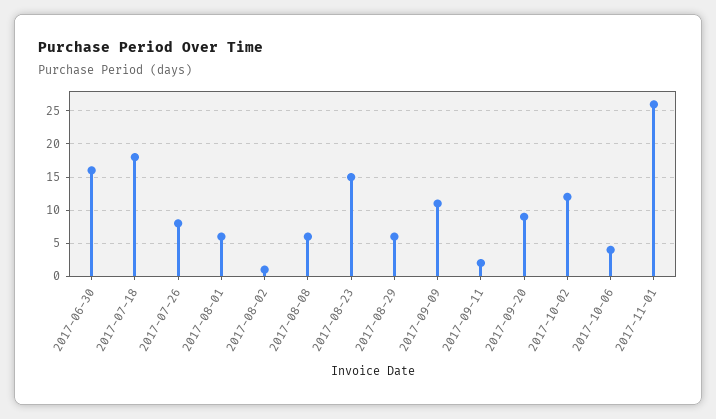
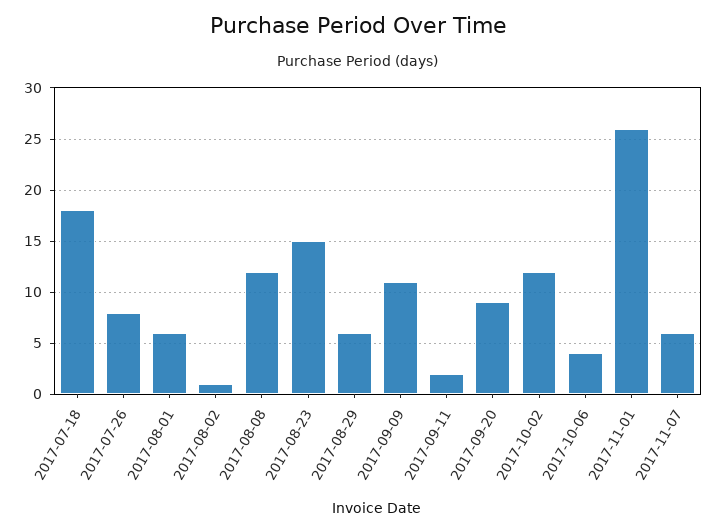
2017-06-30: 16 -> none
2017-08-08: 6 -> 12
2017-11-07: none -> 6

